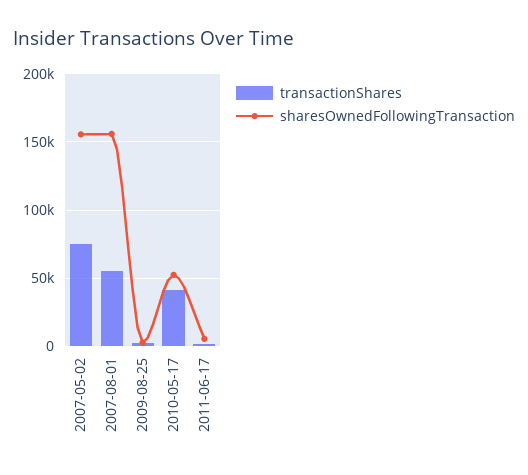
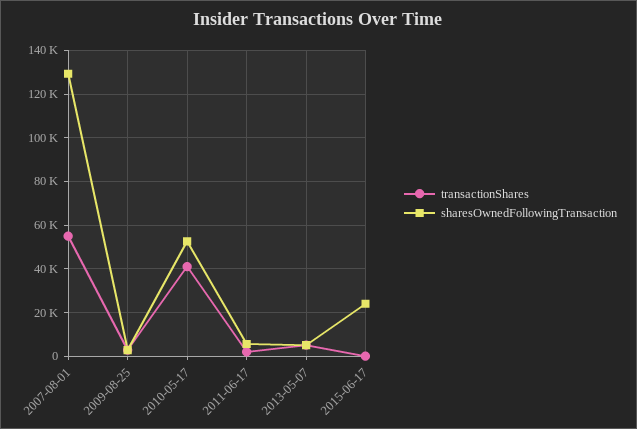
transactionShares, 2007-05-02: 75000 -> none
sharesOwnedFollowingTransaction, 2007-05-02: 155000 -> none
sharesOwnedFollowingTransaction, 2007-08-01: 155000 -> 130000
transactionShares, 2013-05-07: none -> 5000
sharesOwnedFollowingTransaction, 2013-05-07: none -> 5000
transactionShares, 2015-06-17: none -> 0
sharesOwnedFollowingTransaction, 2015-06-17: none -> 25000

